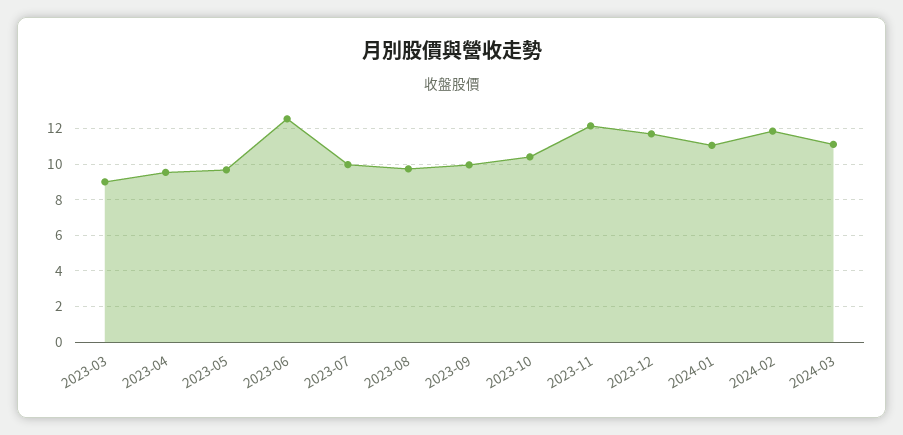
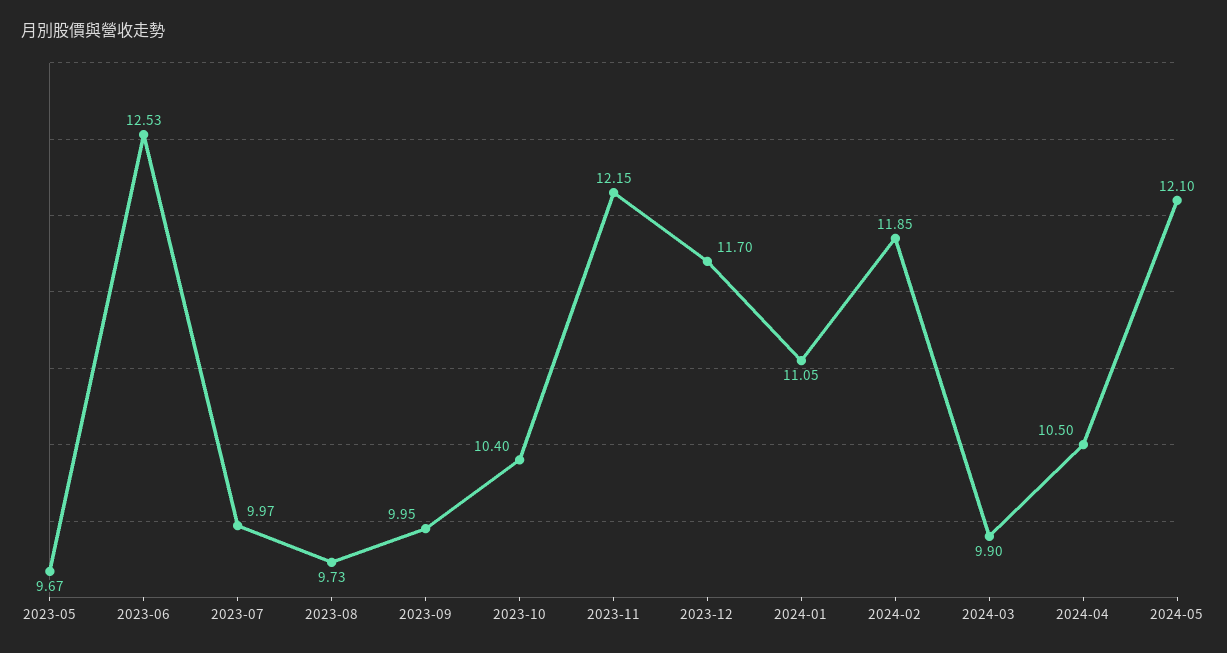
2023-03: 9 -> none
2023-04: 9.5 -> none
2024-03: 11 -> 9.9
2024-04: none -> 10.5
2024-05: none -> 12.1

